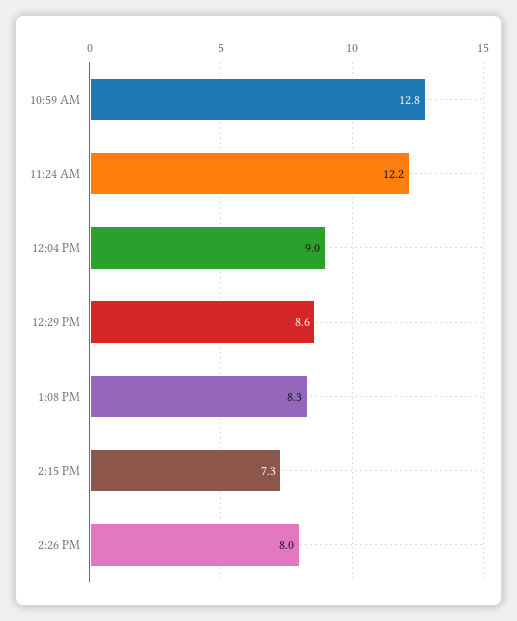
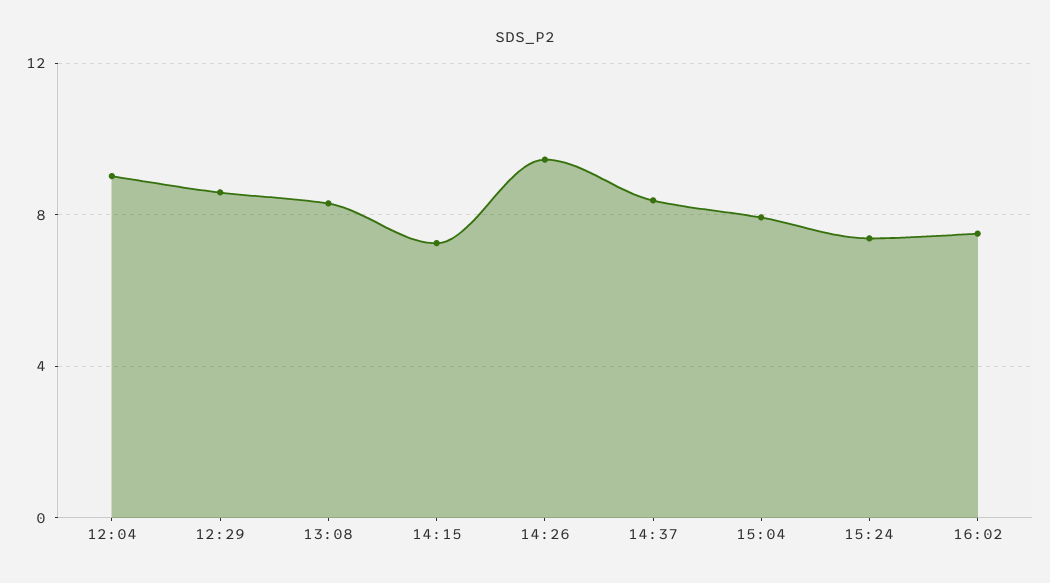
10:59 AM: 12.8 -> none
11:24 AM: 12.2 -> none
2:26 PM: 8 -> 9.5
14:37: none -> 8.5
15:04: none -> 8
15:24: none -> 7.5
16:02: none -> 7.5

